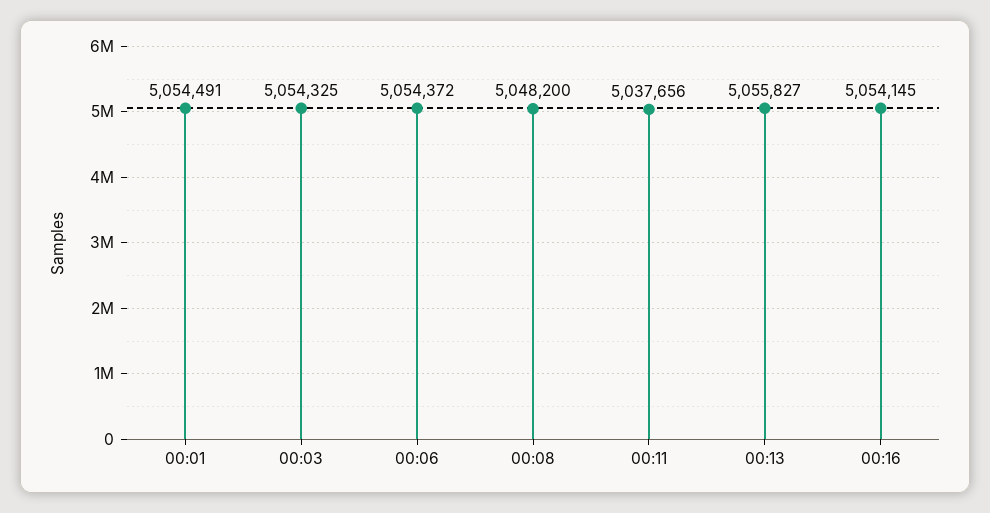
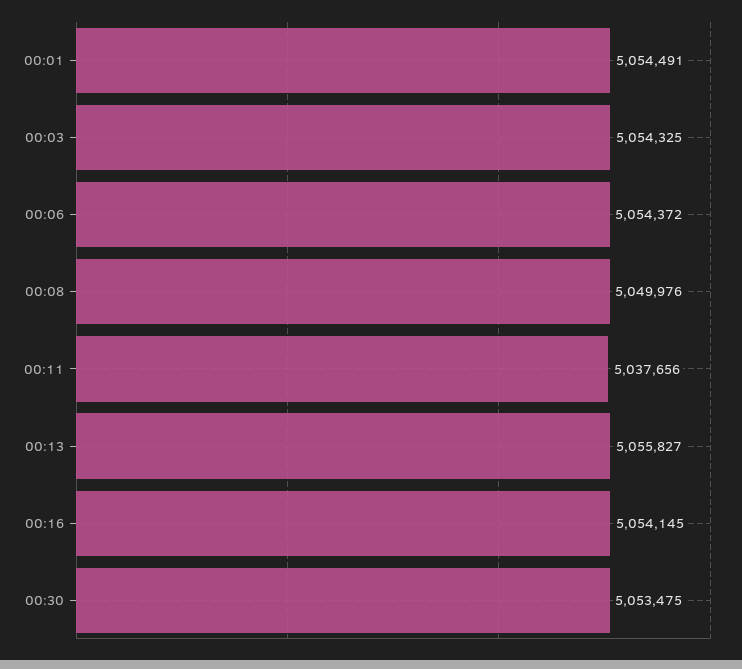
00:08: 5048200 -> 5049976
00:30: none -> 5053475

